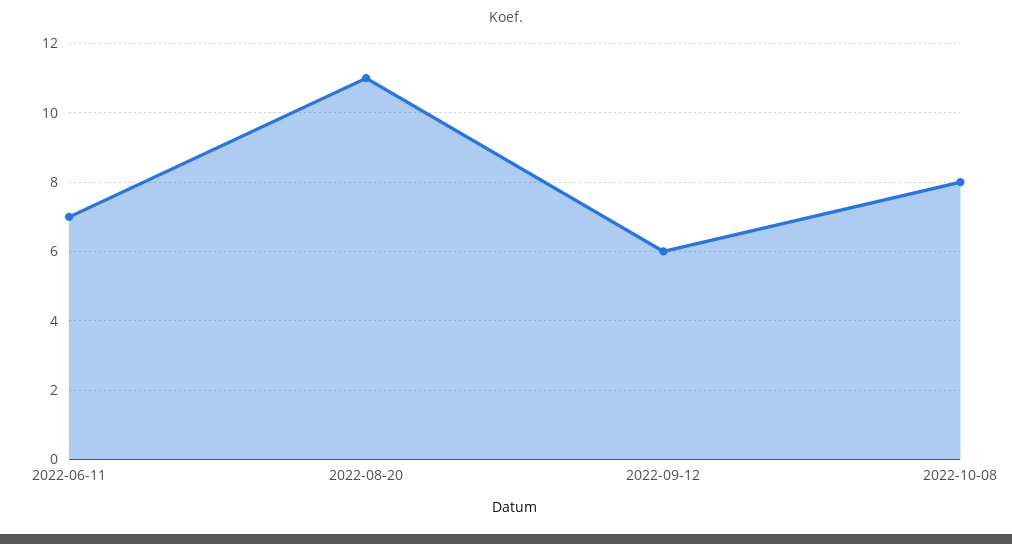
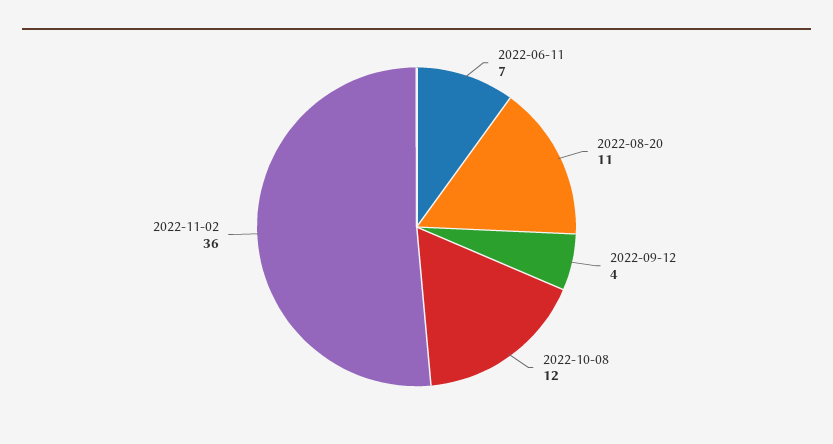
2022-09-12: 6 -> 4
2022-10-08: 8 -> 12
2022-11-02: none -> 36

